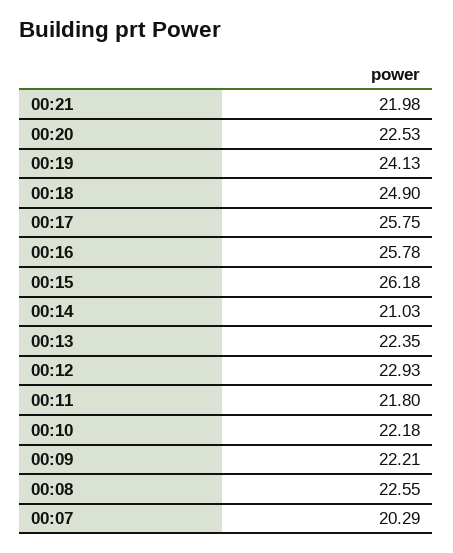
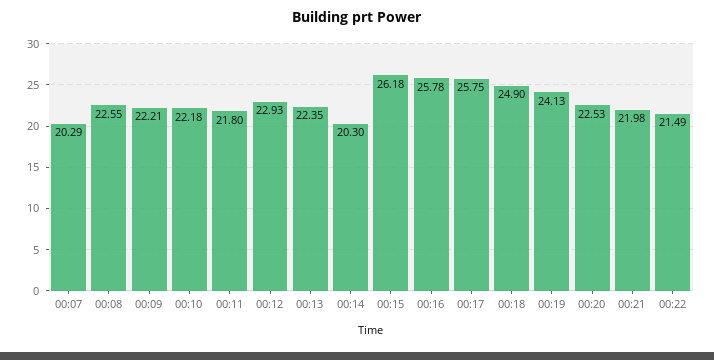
00:14: 21.03 -> 20.3
00:22: none -> 21.49

